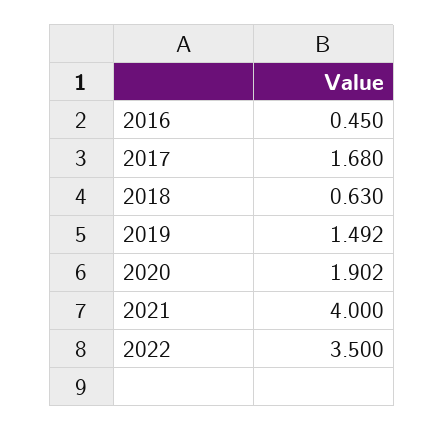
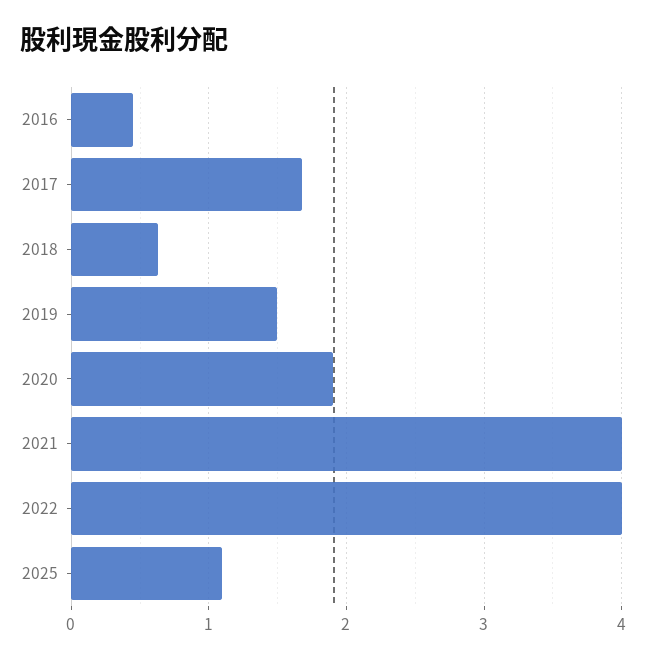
2022: 3.5 -> 4
2025: none -> 1.1

